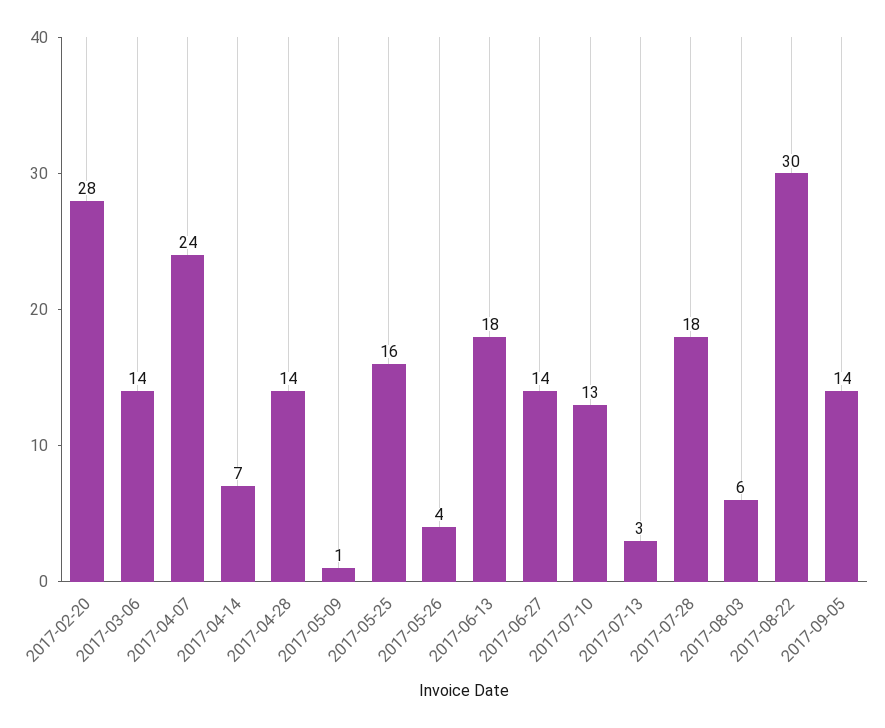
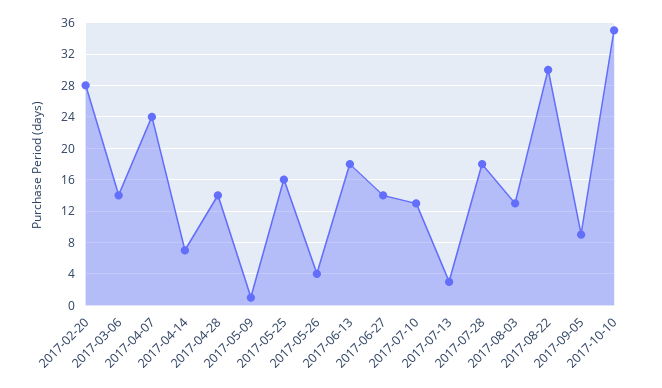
2017-08-03: 6 -> 13
2017-09-05: 14 -> 9
2017-10-10: none -> 35

